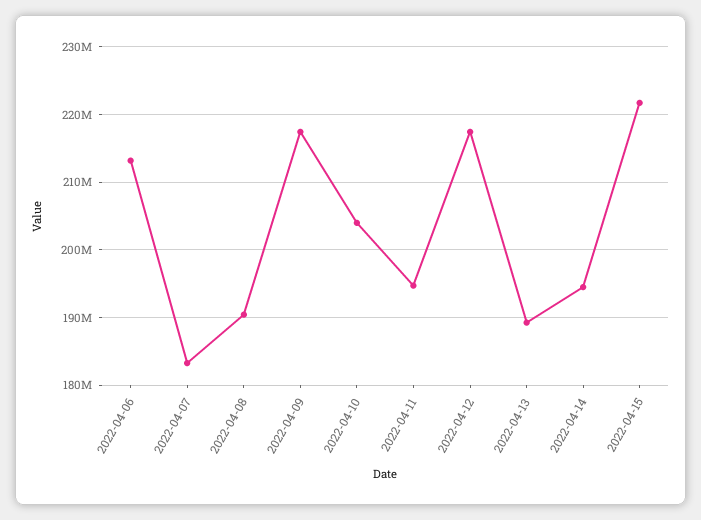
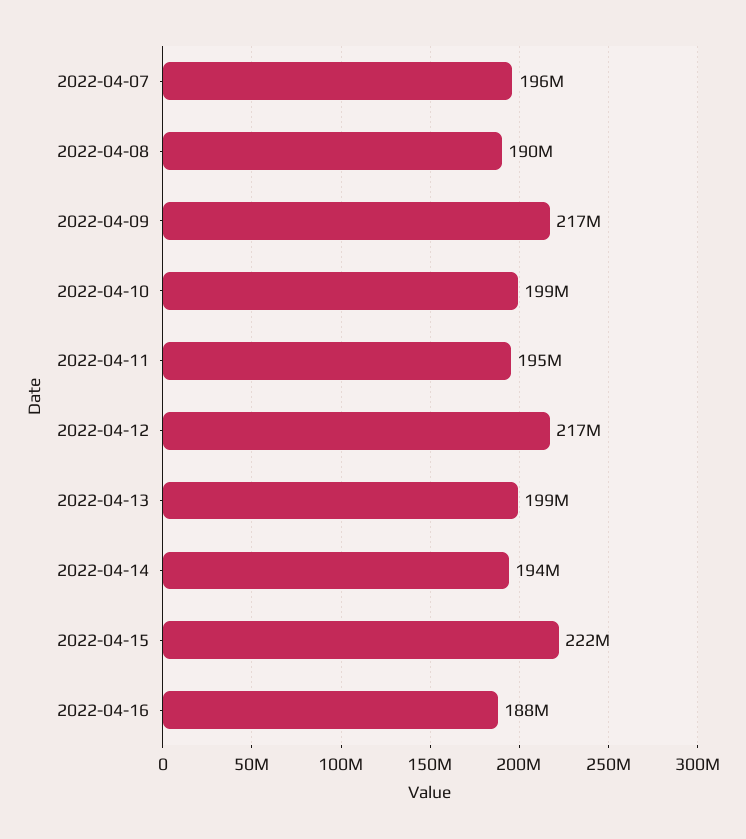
2022-04-06: 213000000 -> none
2022-04-07: 183000000 -> 196000000
2022-04-10: 204000000 -> 199000000
2022-04-13: 189000000 -> 199000000
2022-04-16: none -> 188000000

